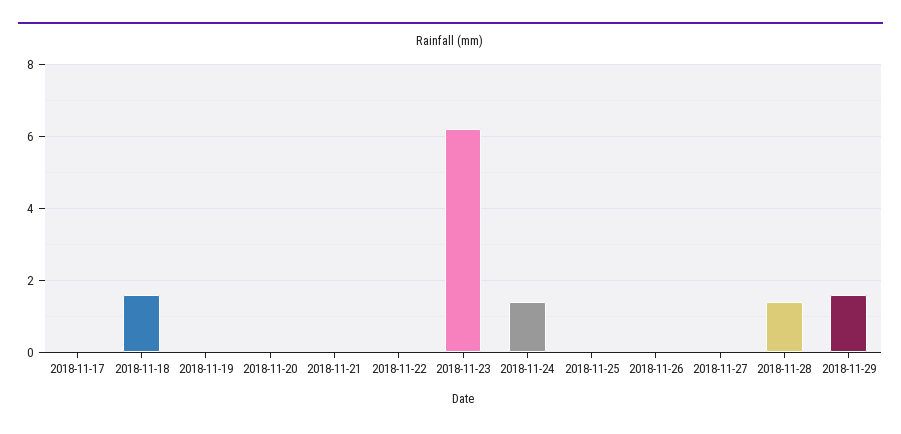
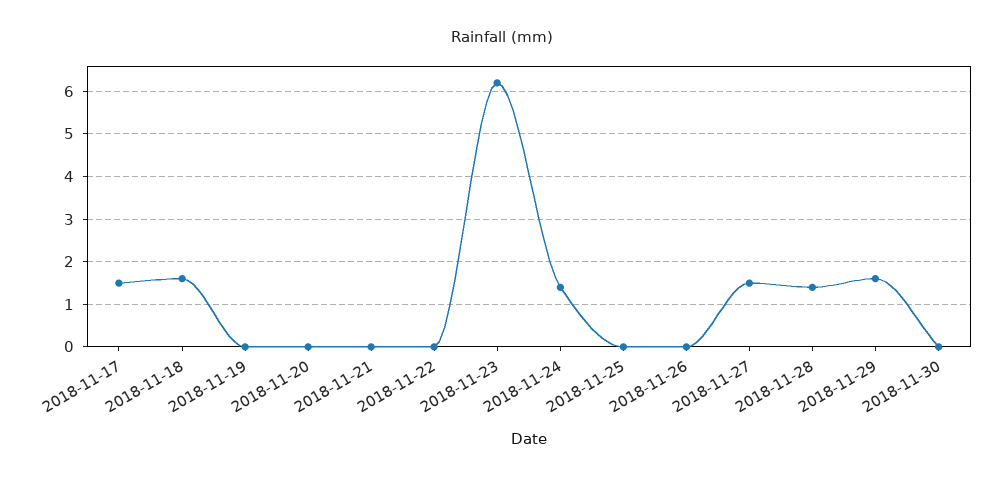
2018-11-17: 0 -> 1.5
2018-11-27: 0 -> 1.5
2018-11-30: none -> 0

